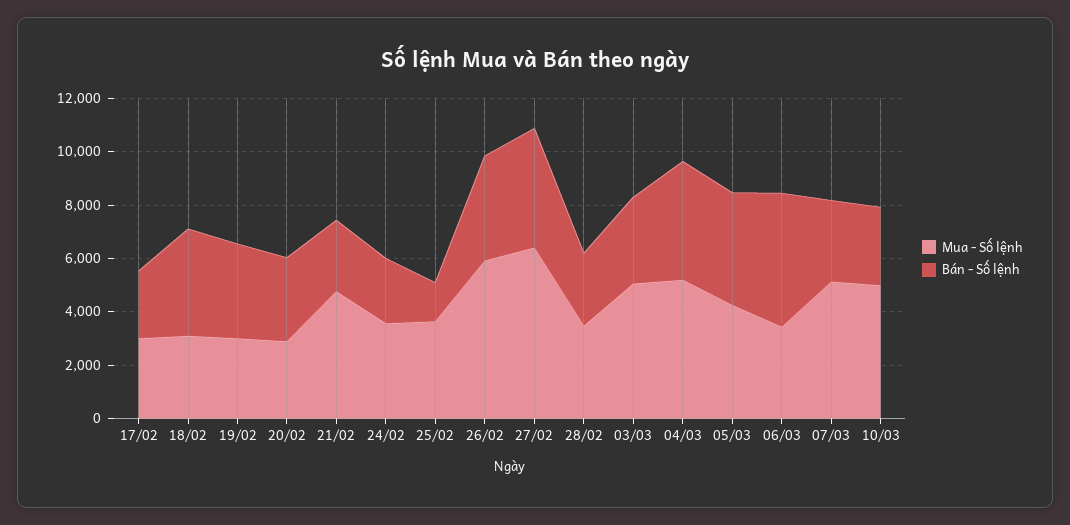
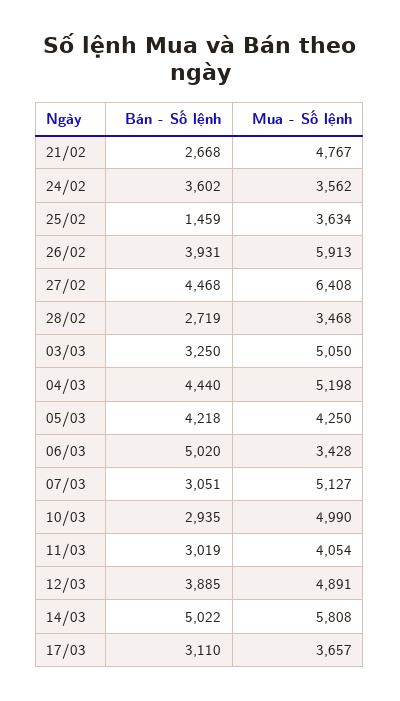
Mua - Số lệnh, 17/02: 3000 -> none
Bán - Số lệnh, 17/02: 2500 -> none
Mua - Số lệnh, 18/02: 3000 -> none
Bán - Số lệnh, 18/02: 4000 -> none
Mua - Số lệnh, 19/02: 3000 -> none
Bán - Số lệnh, 19/02: 3500 -> none
Mua - Số lệnh, 20/02: 3000 -> none
Bán - Số lệnh, 20/02: 3000 -> none
Bán - Số lệnh, 24/02: 2500 -> 3602
Bán - Số lệnh, 11/03: none -> 3019
Mua - Số lệnh, 11/03: none -> 4054
Bán - Số lệnh, 12/03: none -> 3885
Mua - Số lệnh, 12/03: none -> 4891
Bán - Số lệnh, 14/03: none -> 5022
Mua - Số lệnh, 14/03: none -> 5808
Bán - Số lệnh, 17/03: none -> 3110
Mua - Số lệnh, 17/03: none -> 3657

